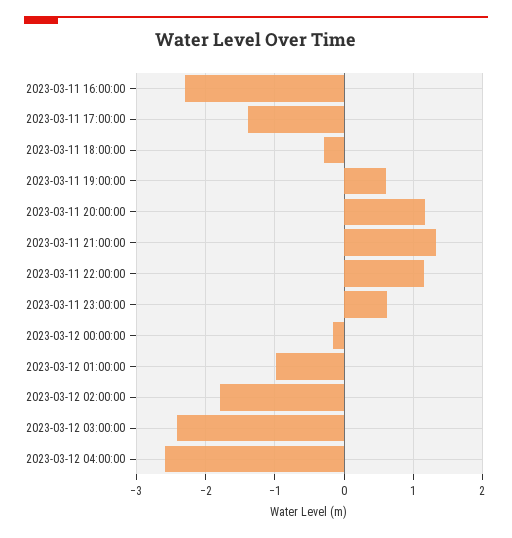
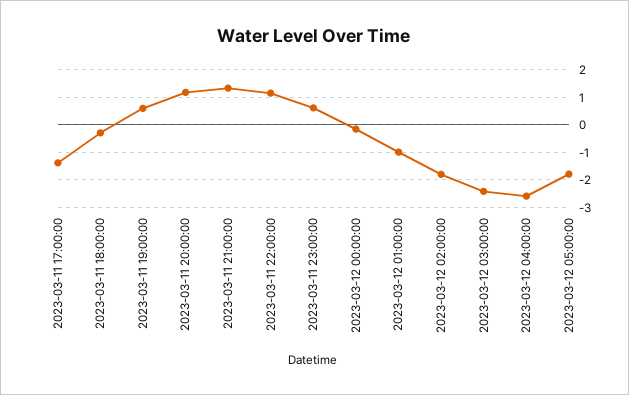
2023-03-11 16:00:00: -2.3 -> none
2023-03-12 05:00:00: none -> -1.75

